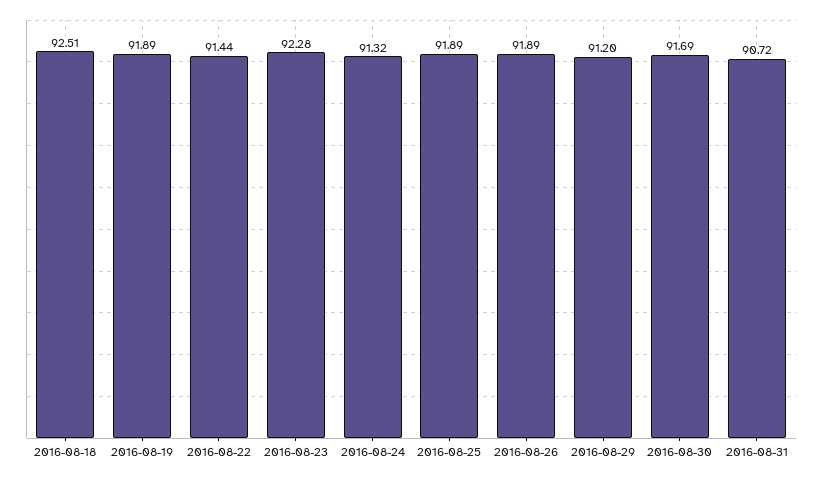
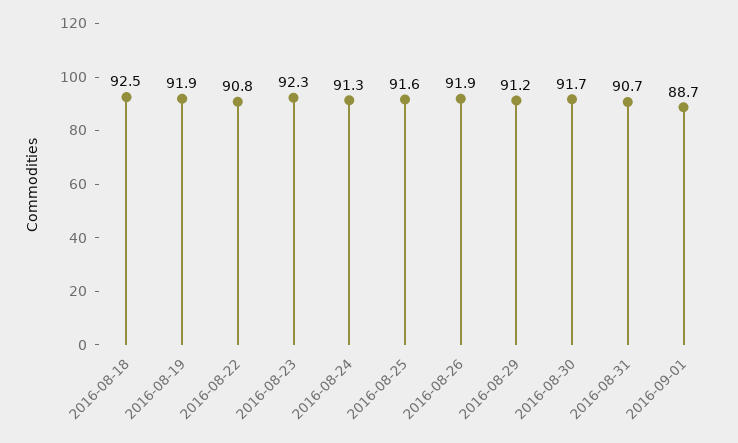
2016-08-22: 91.44 -> 90.8
2016-08-25: 91.89 -> 91.6
2016-09-01: none -> 88.7

